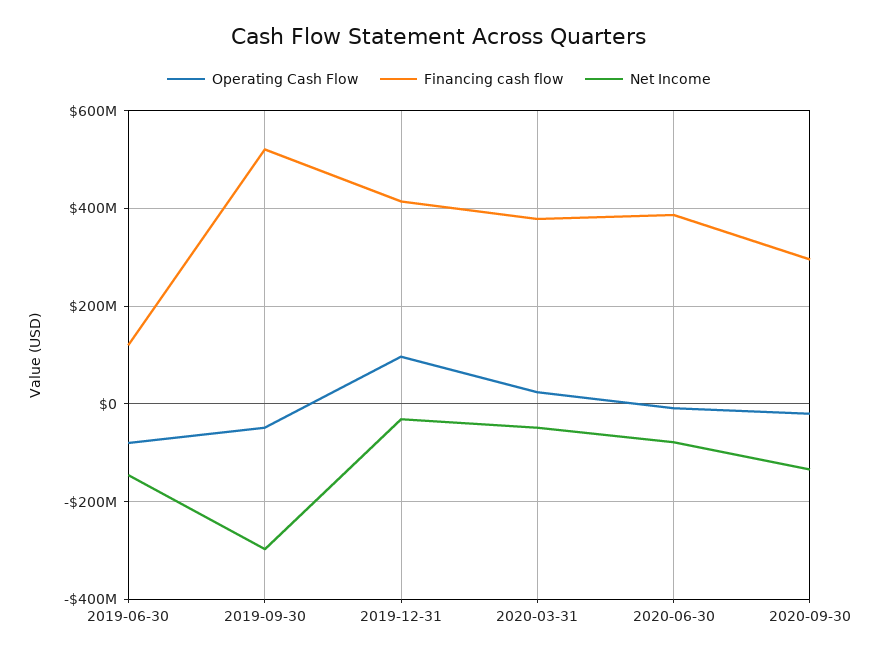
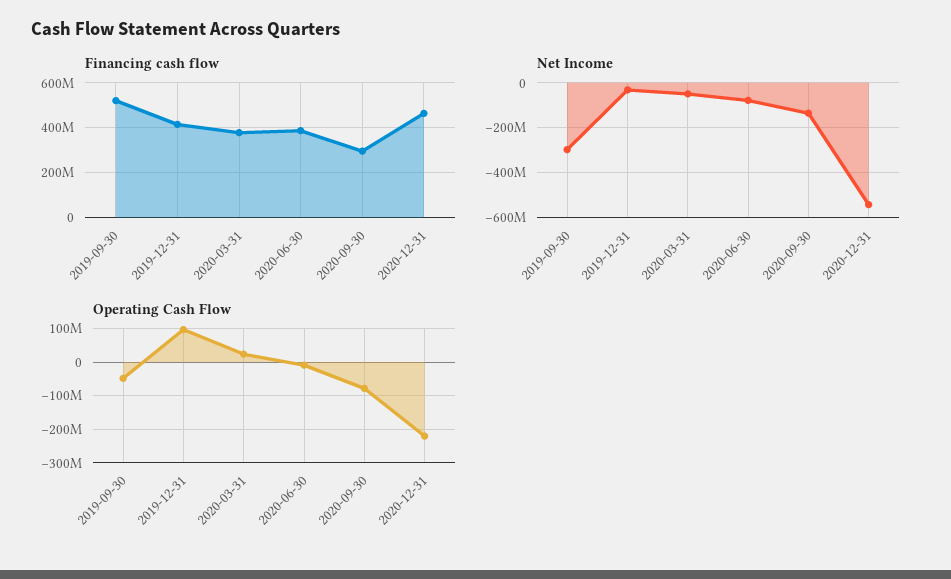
Operating Cash Flow, 2019-06-30: -80000000 -> none
Financing cash flow, 2019-06-30: 120000000 -> none
Net Income, 2019-06-30: -140000000 -> none
Operating Cash Flow, 2020-09-30: -20000000 -> -80000000
Financing cash flow, 2020-12-31: none -> 450000000
Net Income, 2020-12-31: none -> -550000000
Operating Cash Flow, 2020-12-31: none -> -220000000

